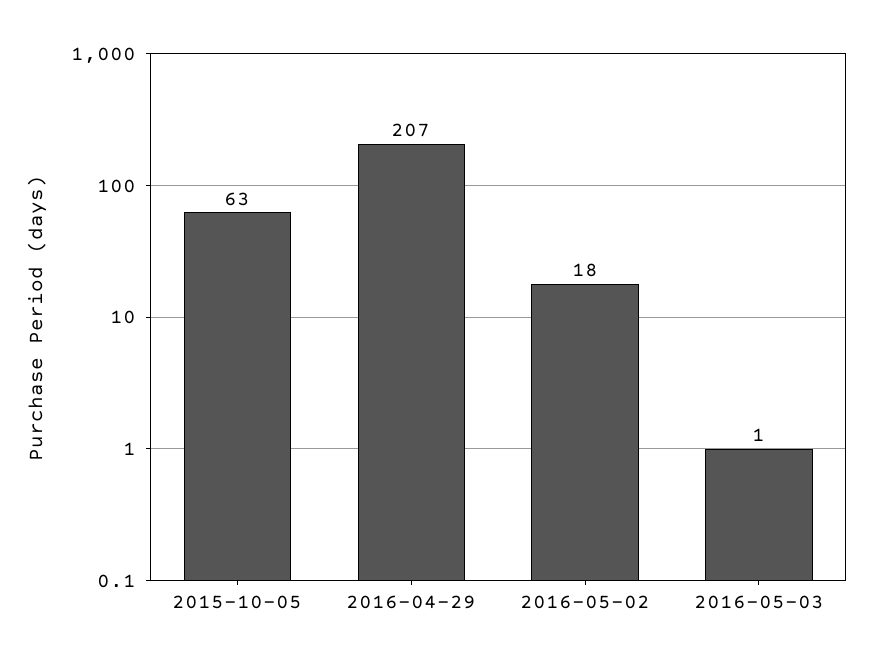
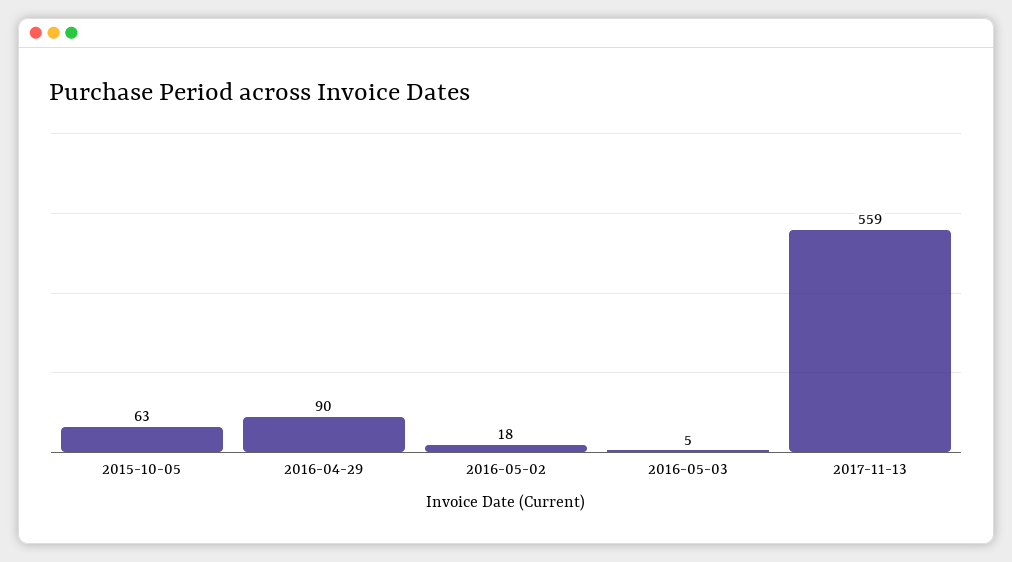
2016-04-29: 207 -> 90
2016-05-03: 1 -> 5
2017-11-13: none -> 559

